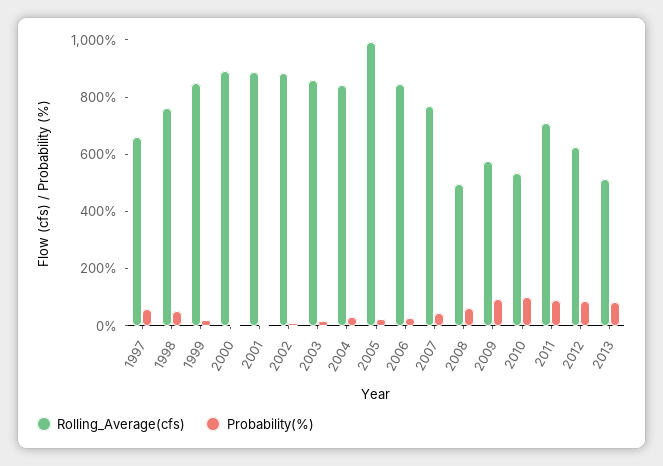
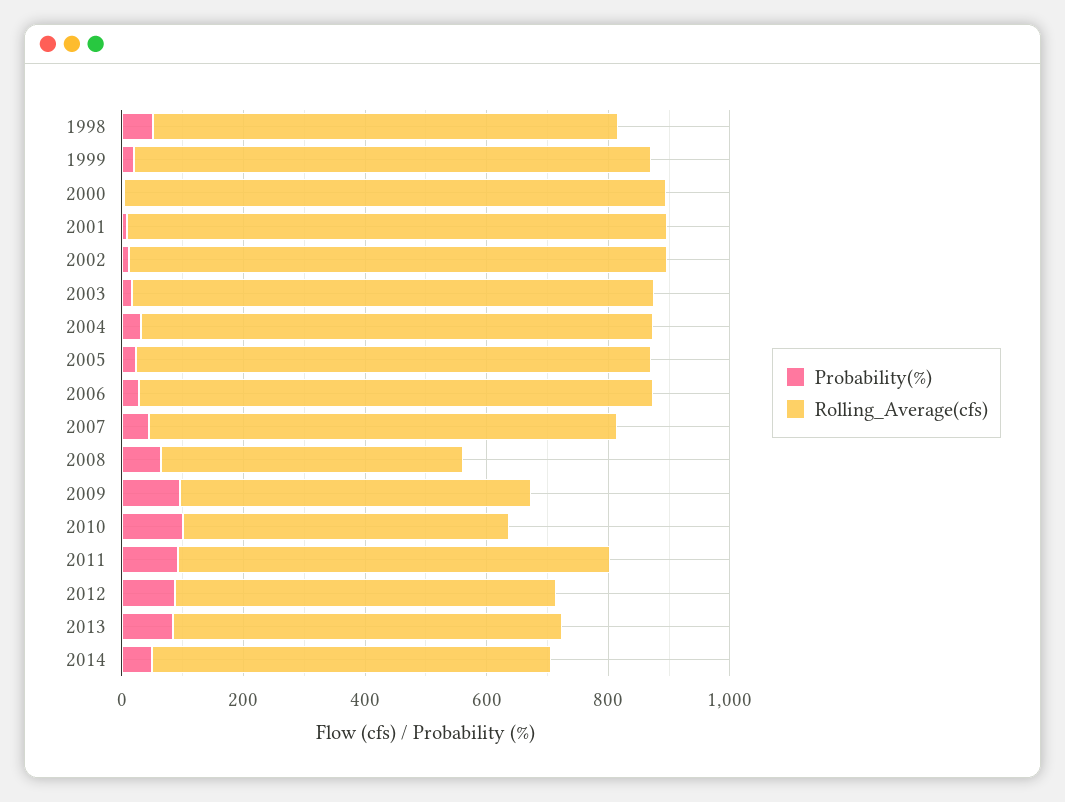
Rolling_Average(cfs), 1997: 650 -> none
Probability(%), 1997: 50 -> none
Rolling_Average(cfs), 2005: 1000 -> 850
Rolling_Average(cfs), 2013: 500 -> 650
Probability(%), 2014: none -> 50
Rolling_Average(cfs), 2014: none -> 650

